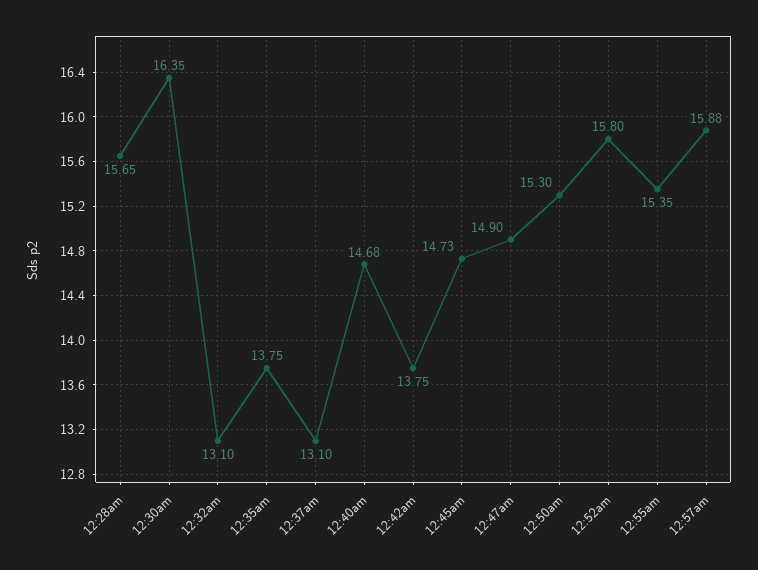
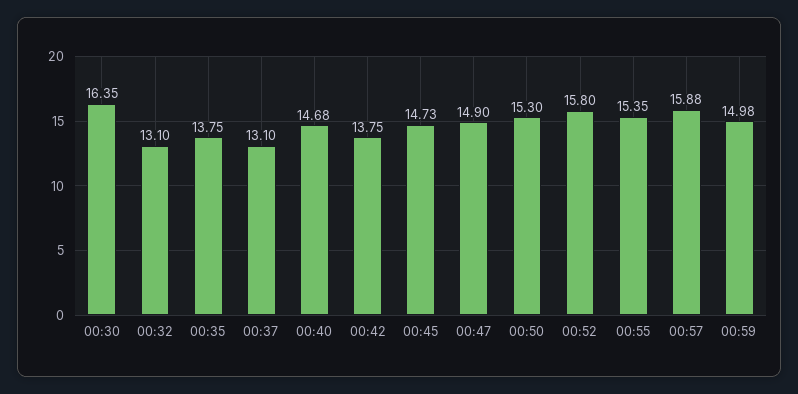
12:28am: 15.65 -> none
00:59: none -> 14.98

